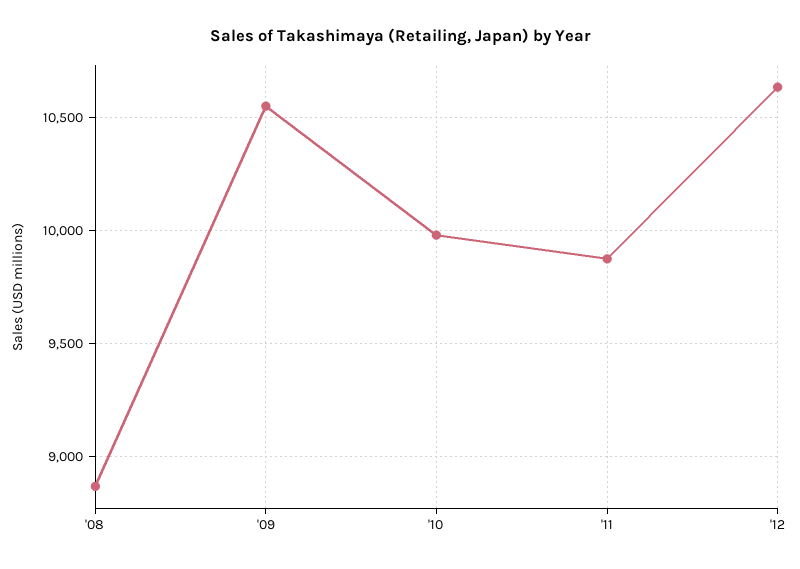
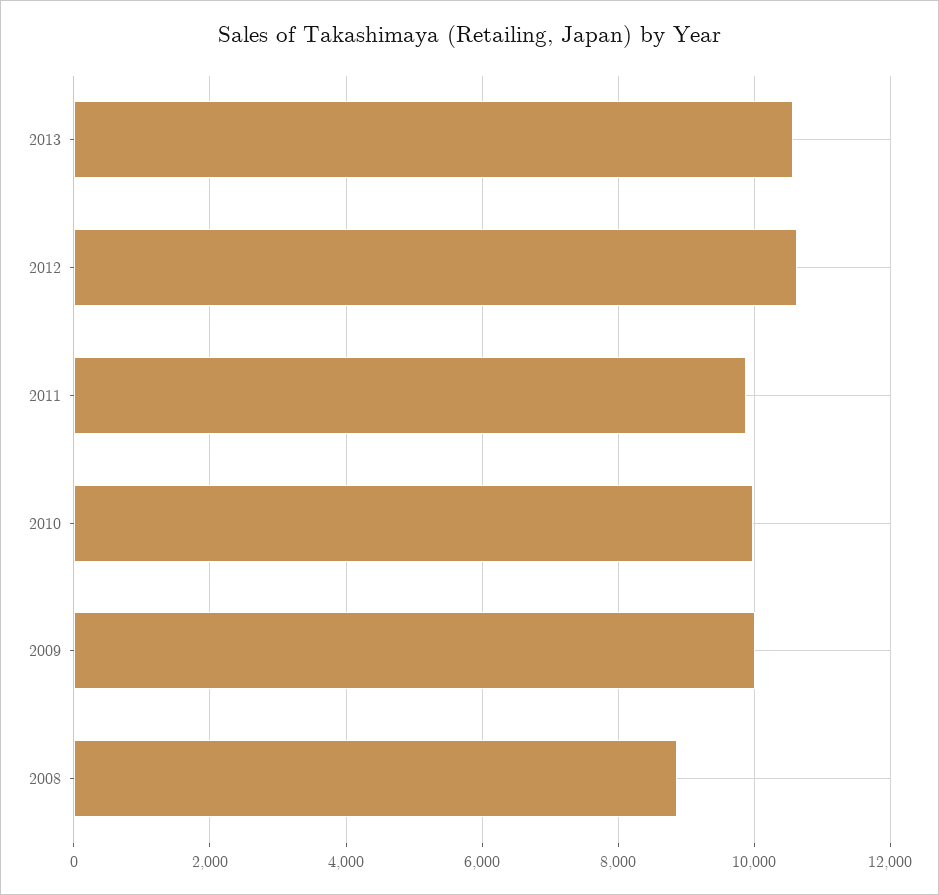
'09: 10550 -> 10000
2013: none -> 10600

